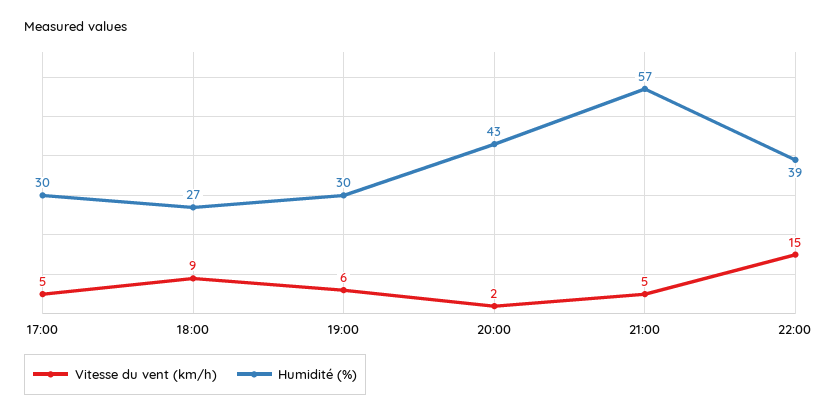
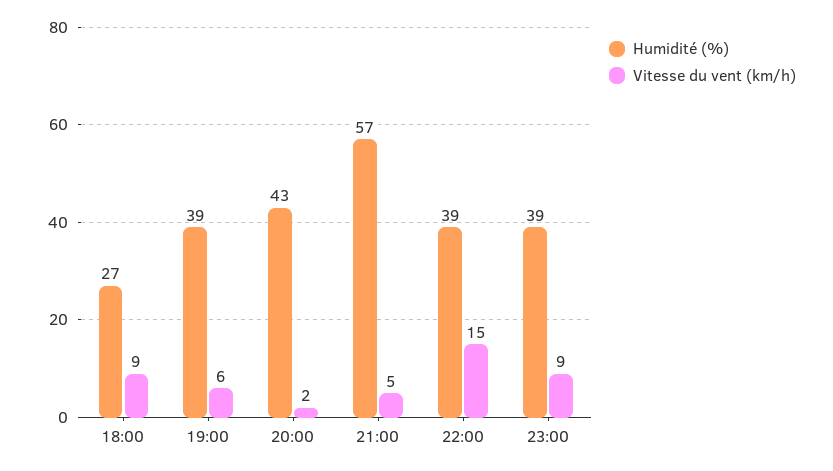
Vitesse du vent (km/h), 17:00: 5 -> none
Humidité (%), 17:00: 30 -> none
Humidité (%), 19:00: 30 -> 39
Humidité (%), 23:00: none -> 39
Vitesse du vent (km/h), 23:00: none -> 9

